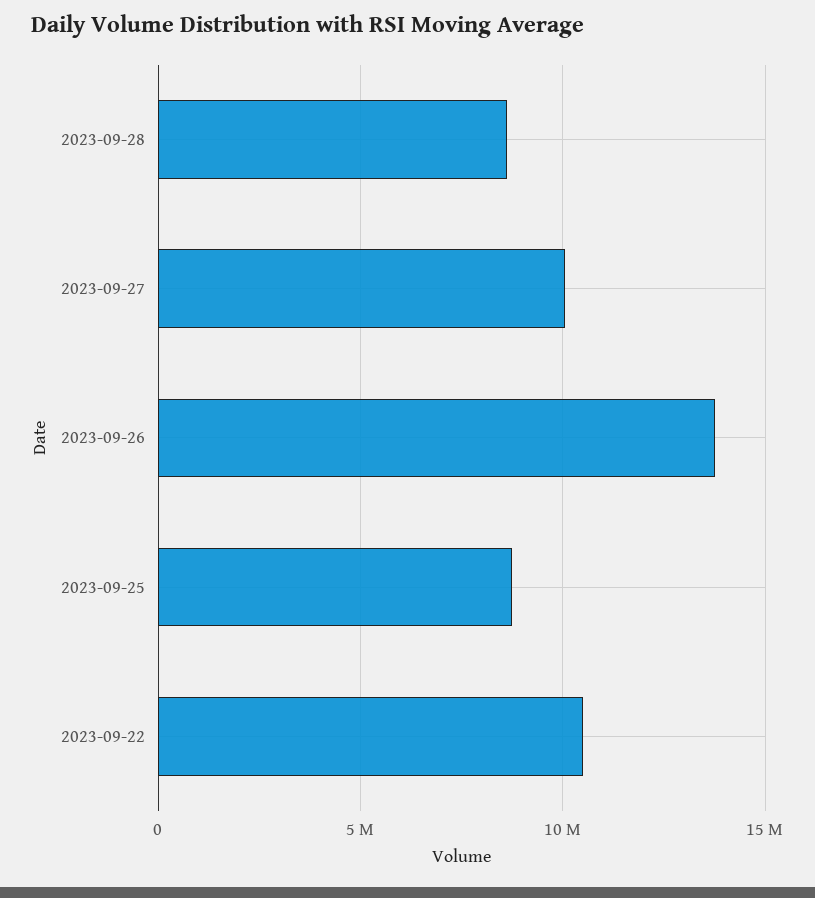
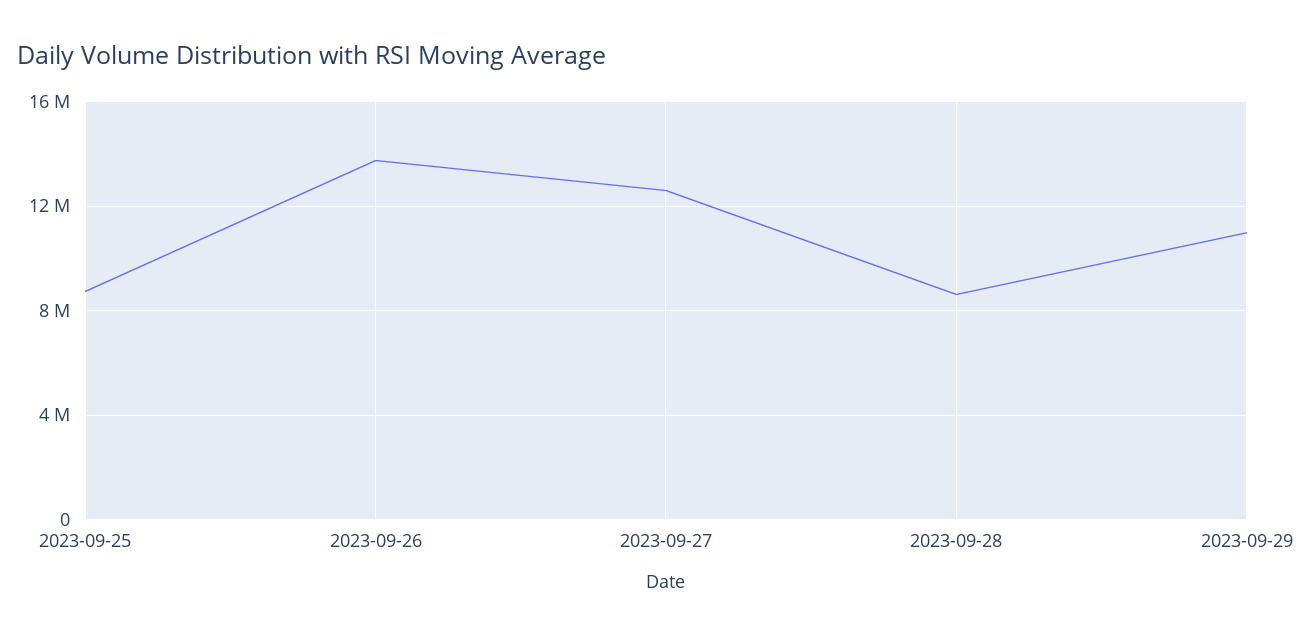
2023-09-27: 10000000 -> 12500000
2023-09-22: 10500000 -> none
2023-09-29: none -> 11000000

